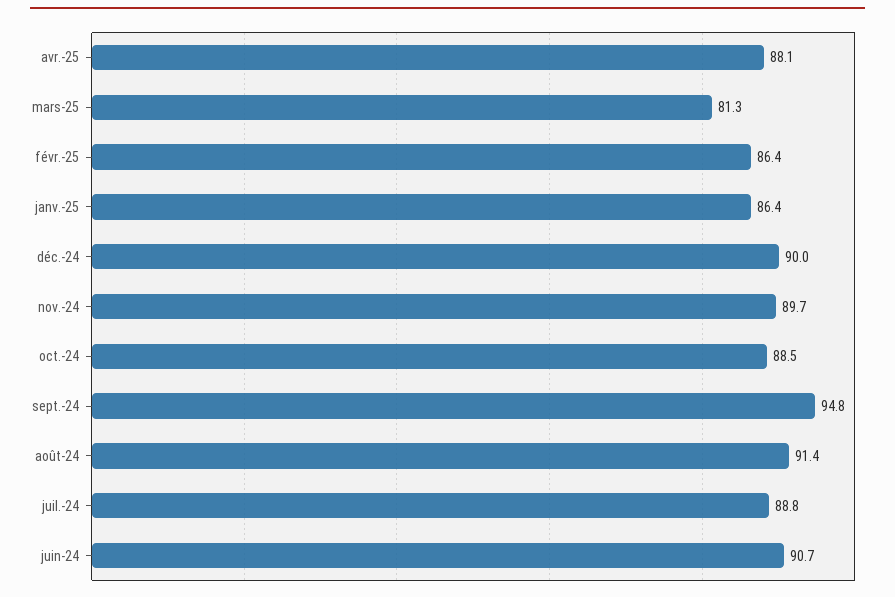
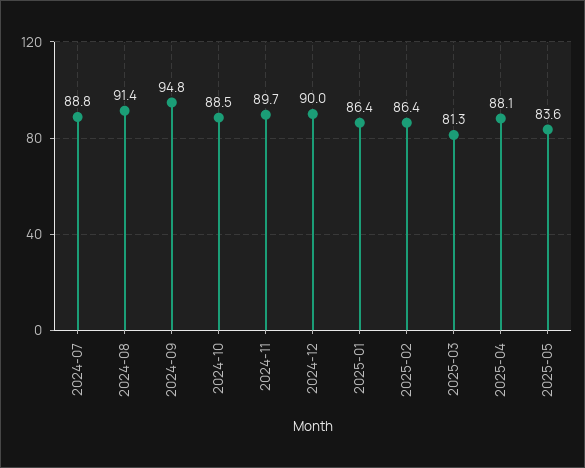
juin-24: 90.7 -> none
2025-05: none -> 83.6

